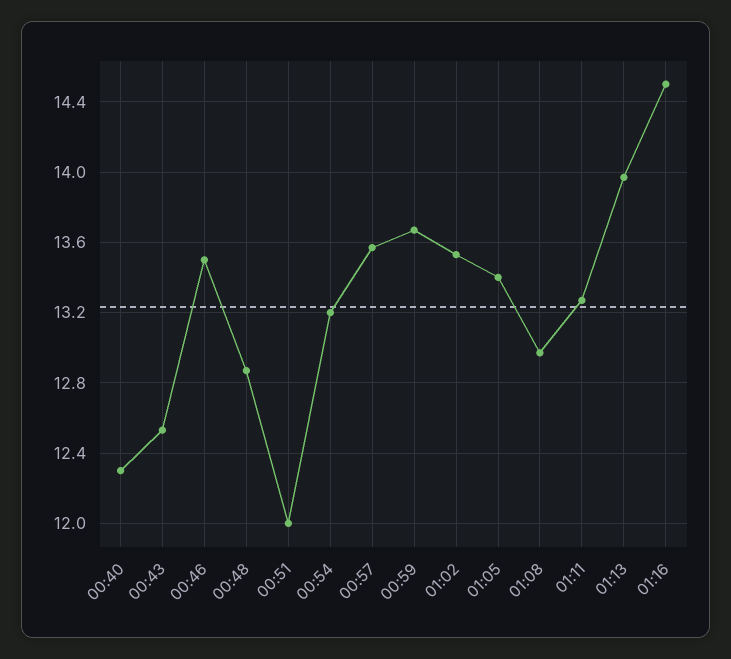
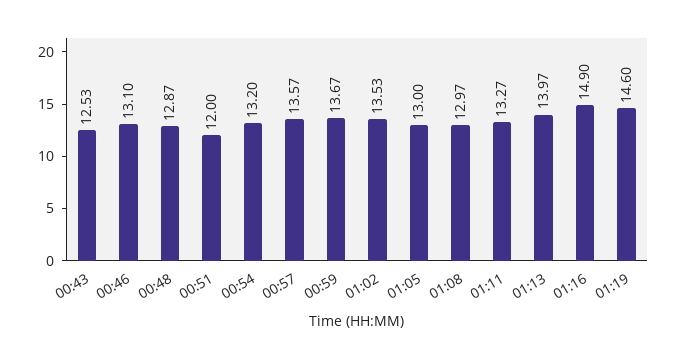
00:40: 12.3 -> none
00:46: 13.5 -> 13.1
01:05: 13.4 -> 13
01:16: 14.5 -> 14.9
01:19: none -> 14.6

